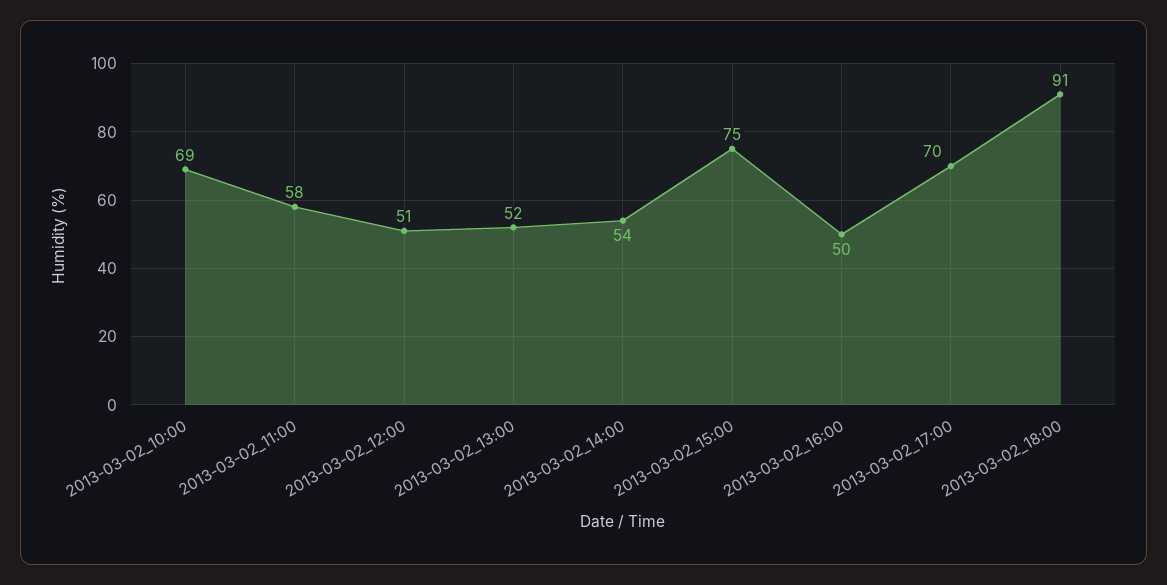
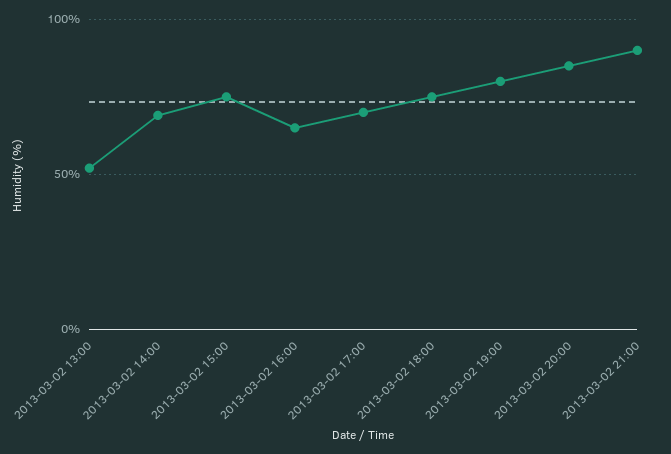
2013-03-02_10:00: 69 -> none
2013-03-02_11:00: 58 -> none
2013-03-02_12:00: 51 -> none
2013-03-02_14:00: 54 -> 70
2013-03-02_16:00: 50 -> 65
2013-03-02_18:00: 91 -> 75
2013-03-02 19:00: none -> 80
2013-03-02 20:00: none -> 85
2013-03-02 21:00: none -> 90

